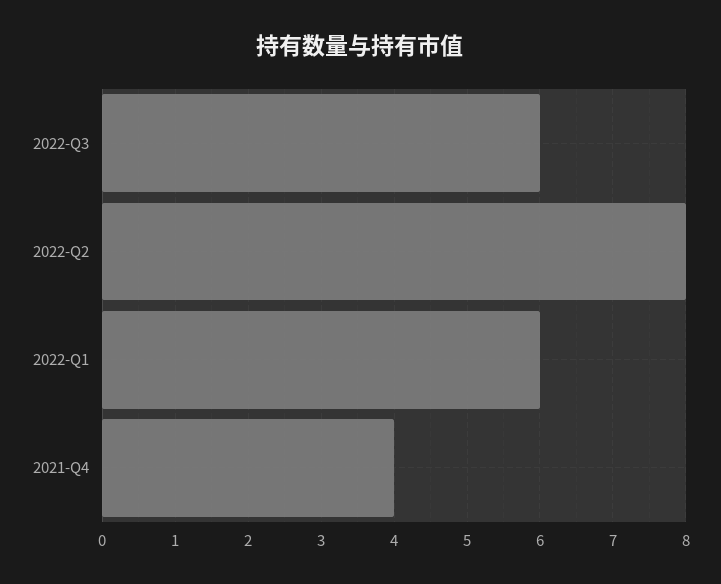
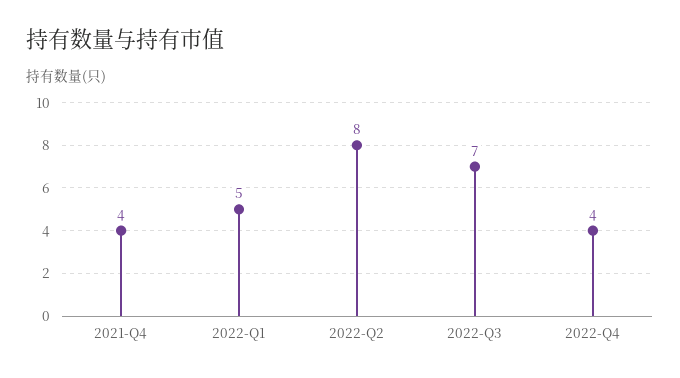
2022-Q3: 6 -> 7
2022-Q1: 6 -> 5
2022-Q4: none -> 4

